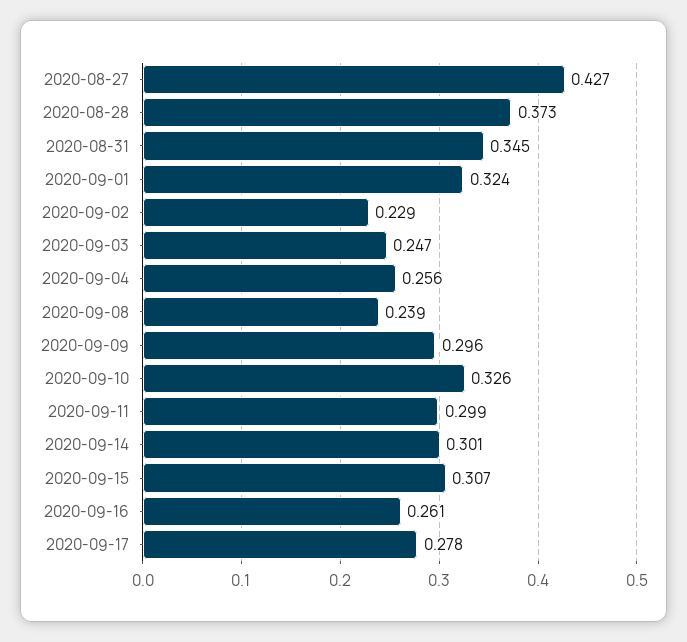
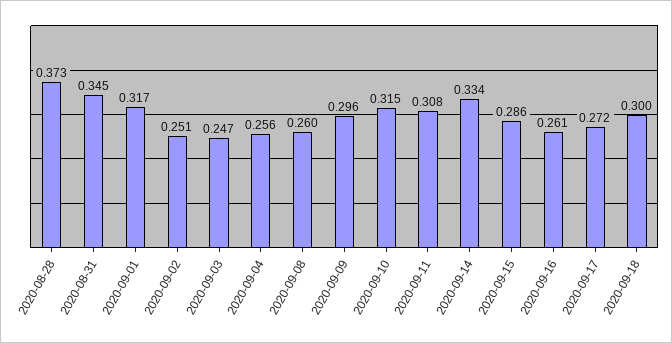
2020-08-27: 0.427 -> none
2020-09-01: 0.324 -> 0.317
2020-09-02: 0.229 -> 0.251
2020-09-08: 0.239 -> 0.26
2020-09-10: 0.326 -> 0.315
2020-09-11: 0.299 -> 0.308
2020-09-14: 0.301 -> 0.334
2020-09-15: 0.307 -> 0.286
2020-09-17: 0.278 -> 0.272
2020-09-18: none -> 0.3

